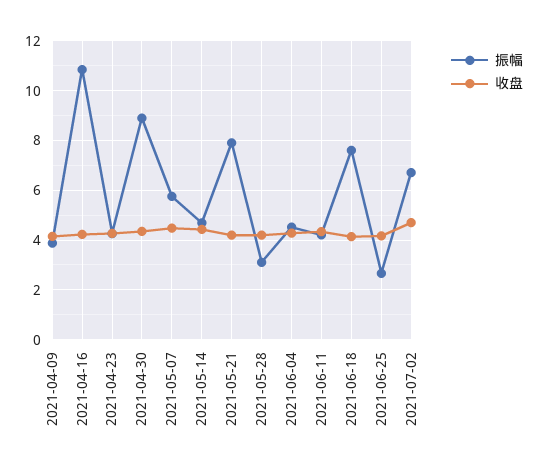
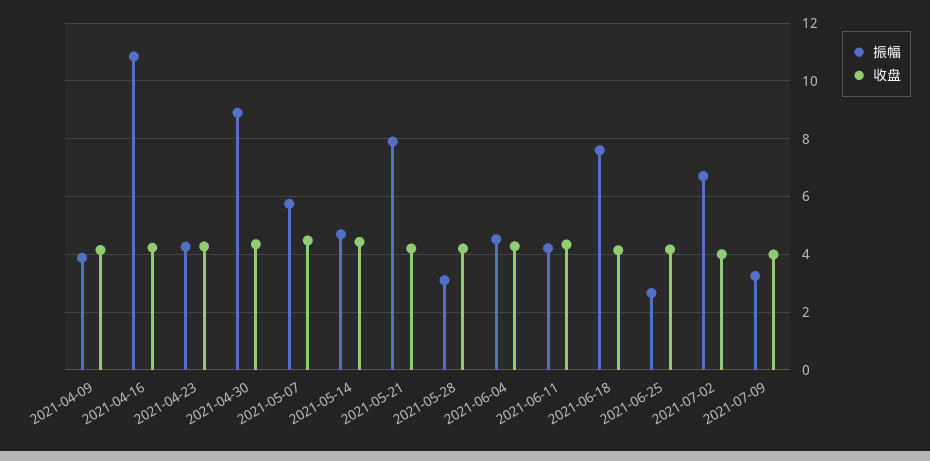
收盘, 2021-07-02: 4.75 -> 4
振幅, 2021-07-09: none -> 3.25
收盘, 2021-07-09: none -> 4

